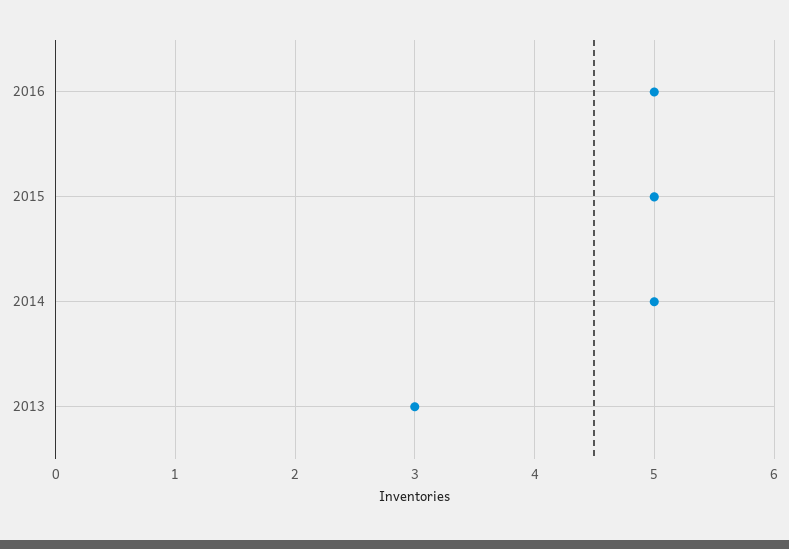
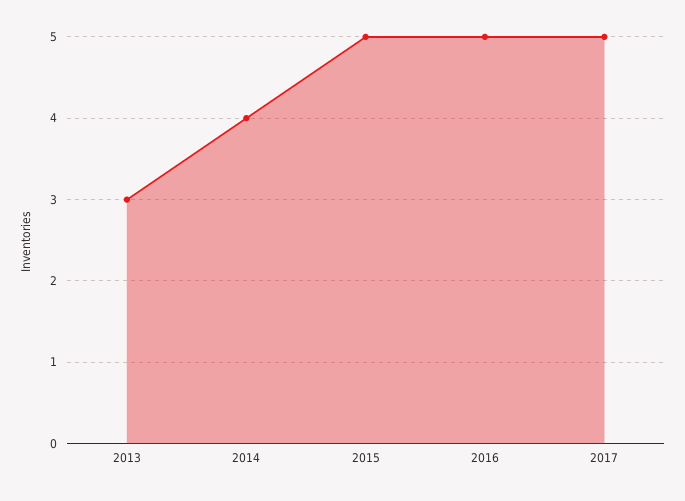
2014: 5 -> 4
2017: none -> 5

